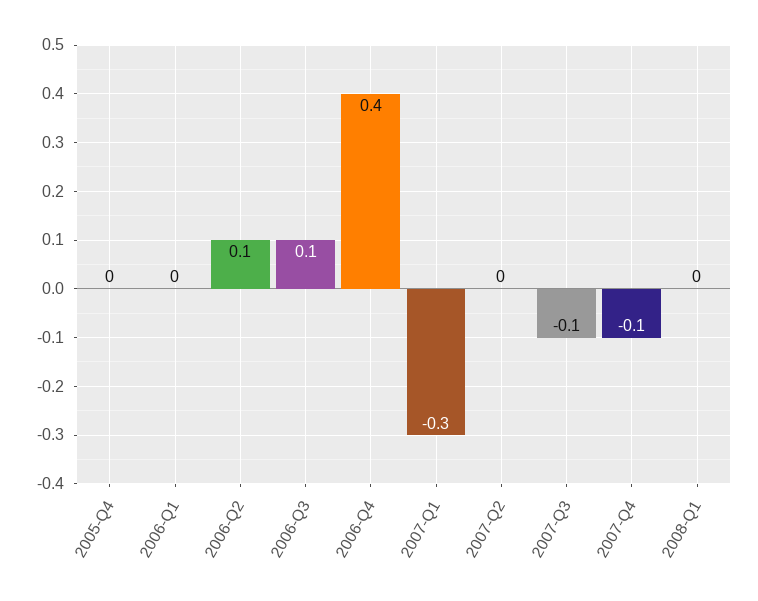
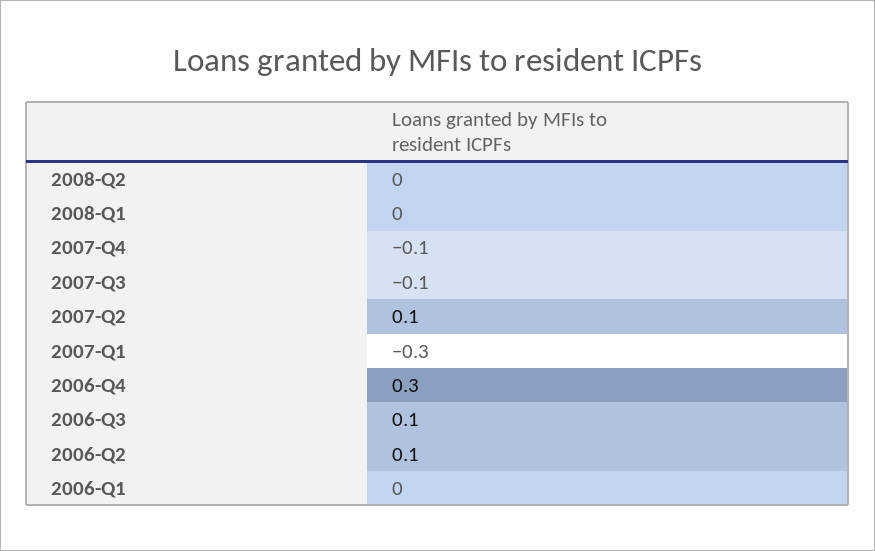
2005-Q4: 0 -> none
2006-Q4: 0.4 -> 0.3
2007-Q2: 0 -> 0.1
2008-Q2: none -> 0

